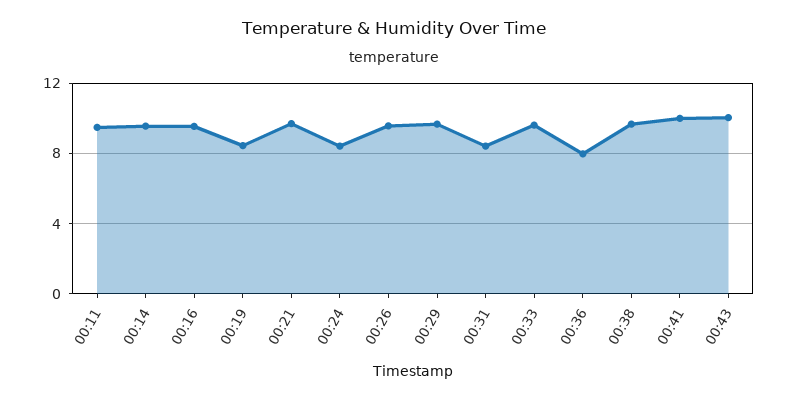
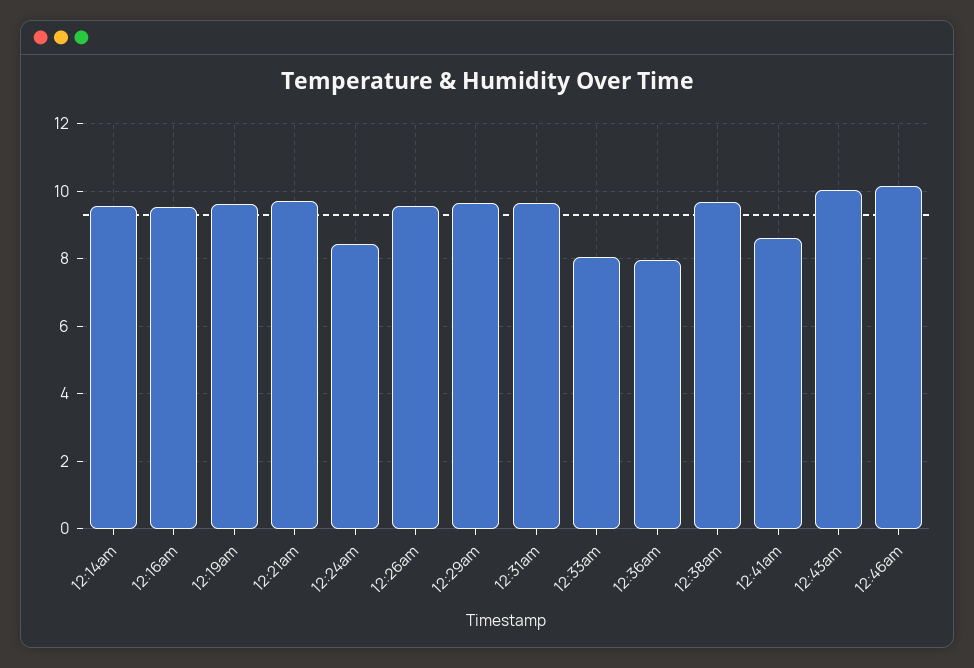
00:11: 9.5 -> none
00:19: 8.5 -> 9.6
00:31: 8.5 -> 9.6
00:33: 9.5 -> 8
00:41: 10 -> 8.6
12:46am: none -> 10.2

